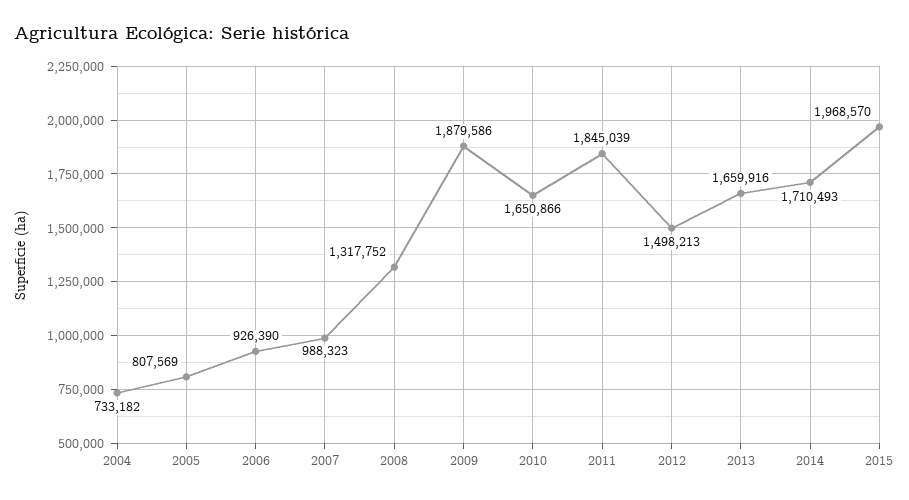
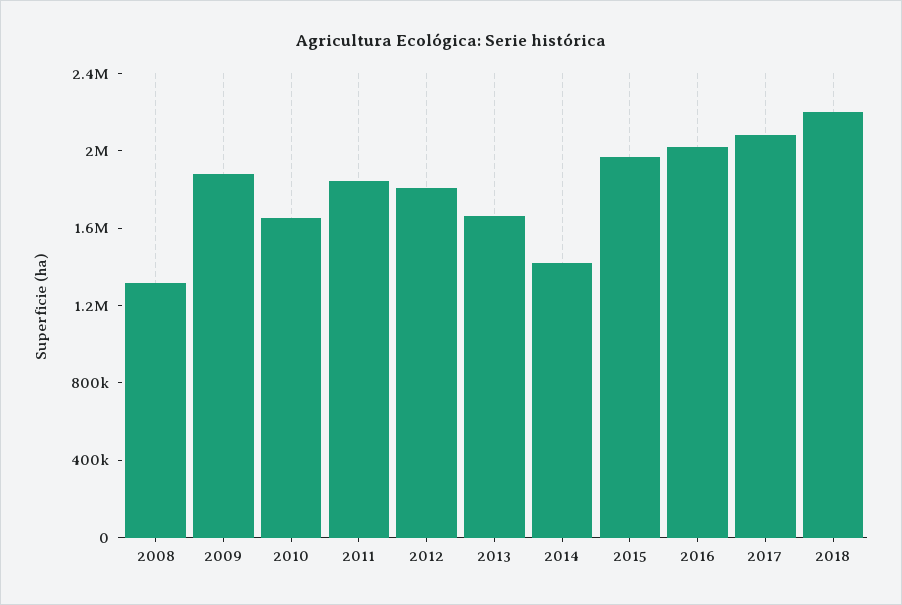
2004: 733182 -> none
2005: 807569 -> none
2006: 926390 -> none
2007: 988323 -> none
2012: 1498213 -> 1800000
2014: 1710493 -> 1400000
2016: none -> 2000000
2017: none -> 2100000
2018: none -> 2200000

